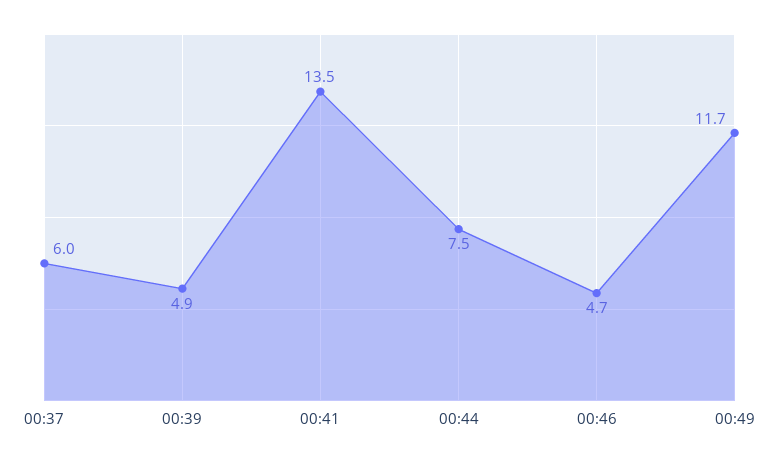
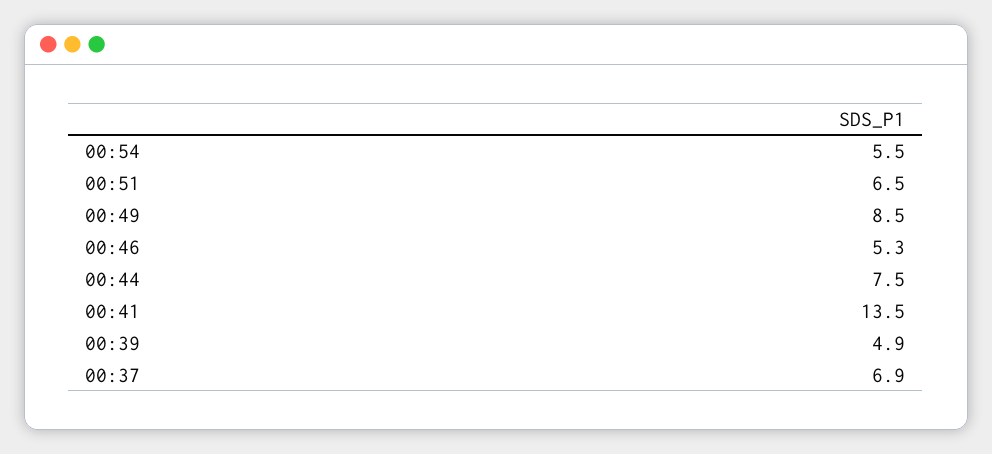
00:37: 6 -> 6.9
00:46: 4.7 -> 5.3
00:49: 11.7 -> 8.5
00:54: none -> 5.5
00:51: none -> 6.5

